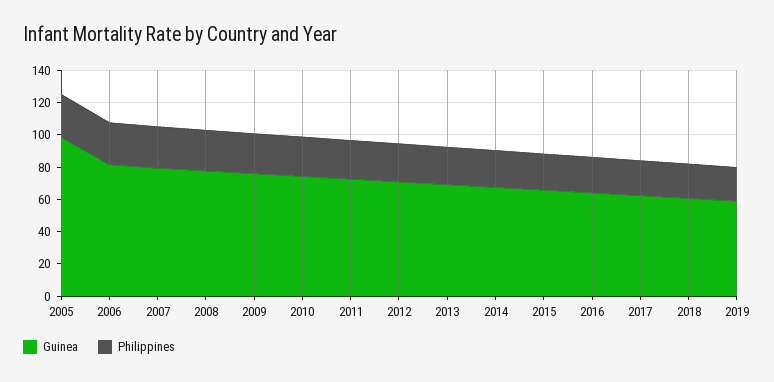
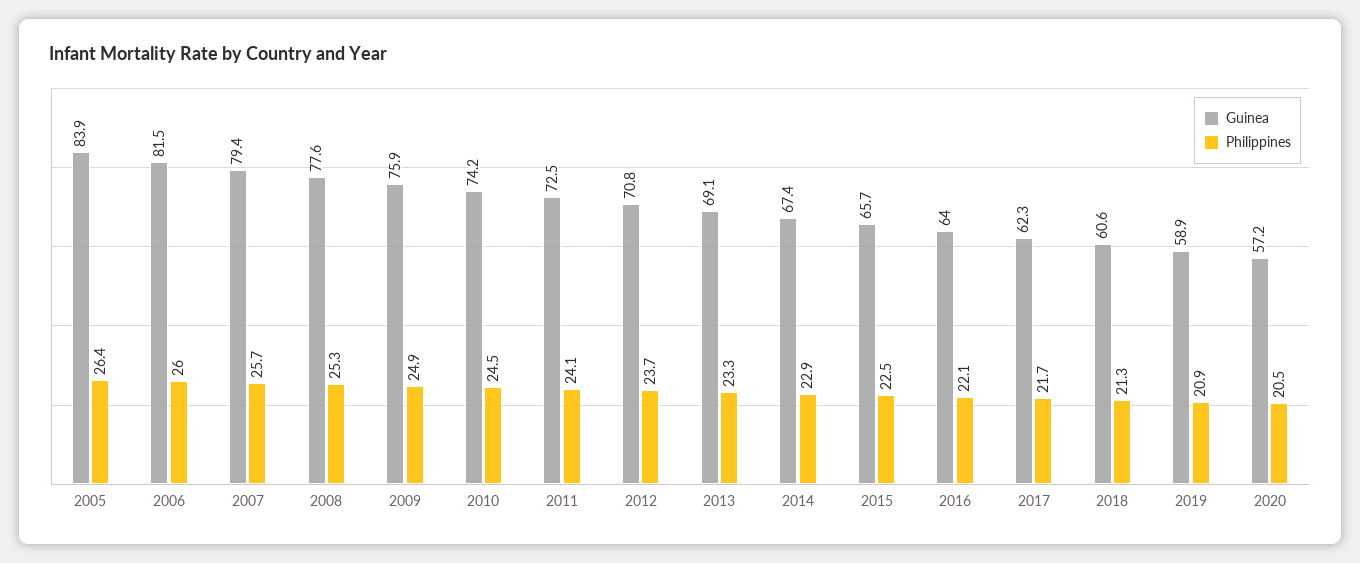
Guinea, 2005: 100 -> 83.9
Guinea, 2020: none -> 57.2
Philippines, 2020: none -> 20.5

